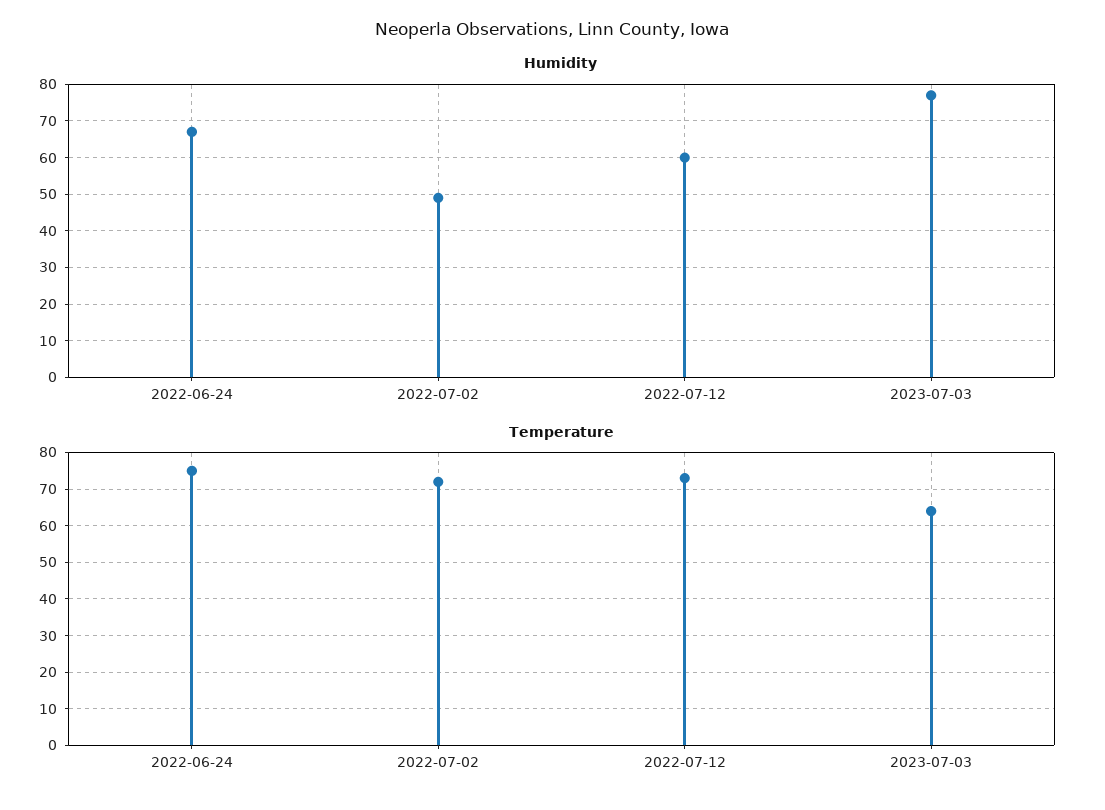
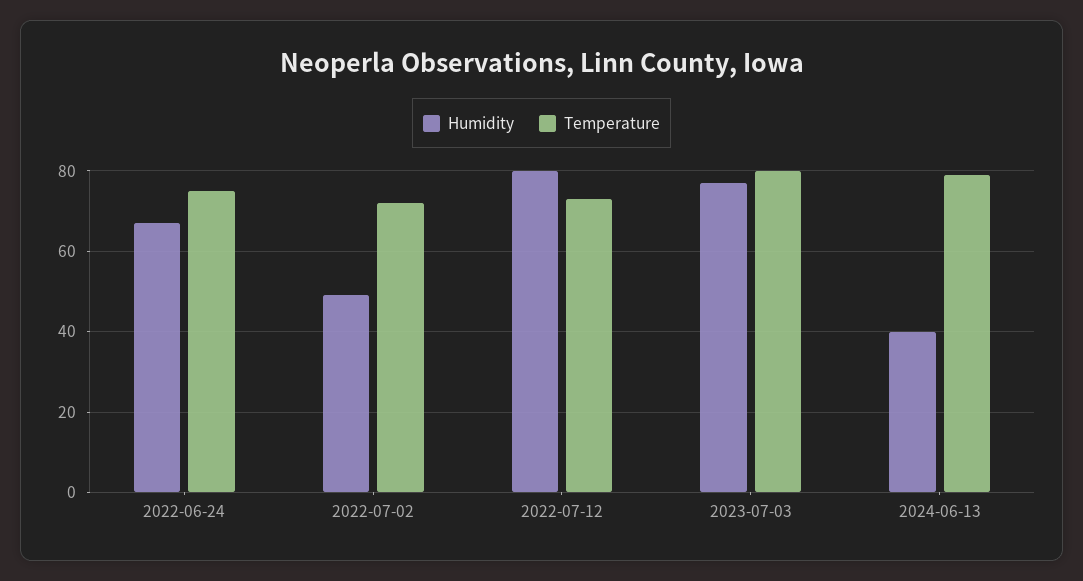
Humidity, 2022-07-12: 60 -> 80
Temperature, 2023-07-03: 65 -> 80
Humidity, 2024-06-13: none -> 40
Temperature, 2024-06-13: none -> 80

